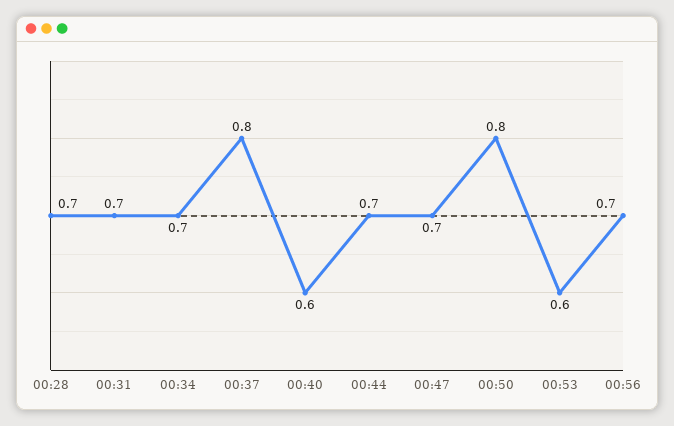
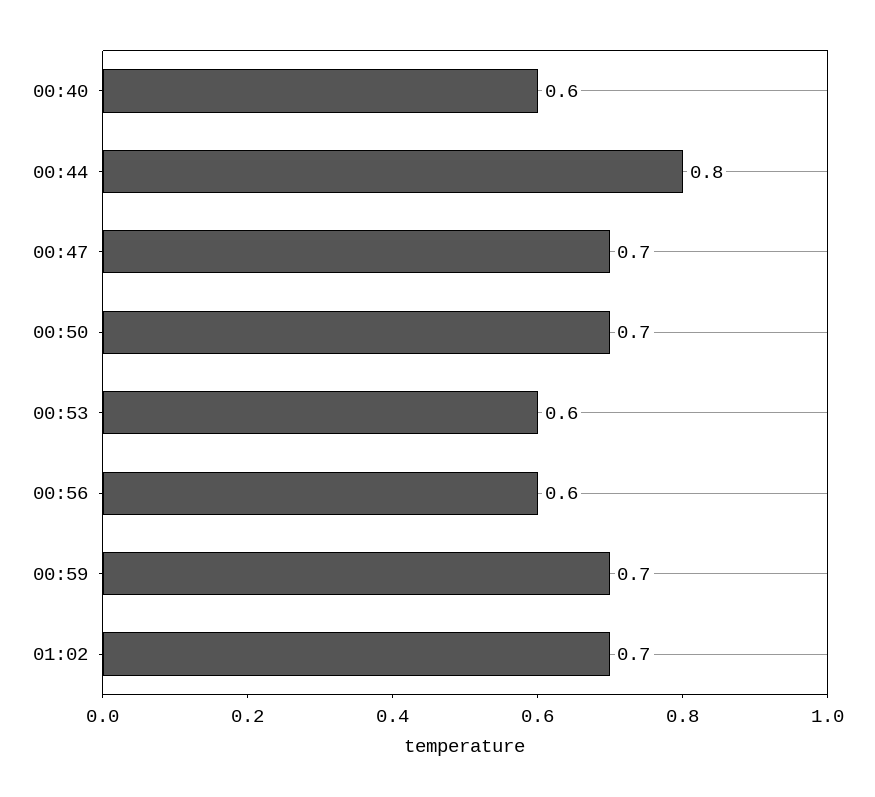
00:28: 0.7 -> none
00:31: 0.7 -> none
00:34: 0.7 -> none
00:37: 0.8 -> none
00:44: 0.7 -> 0.8
00:50: 0.8 -> 0.7
00:56: 0.7 -> 0.6
00:59: none -> 0.7
01:02: none -> 0.7

